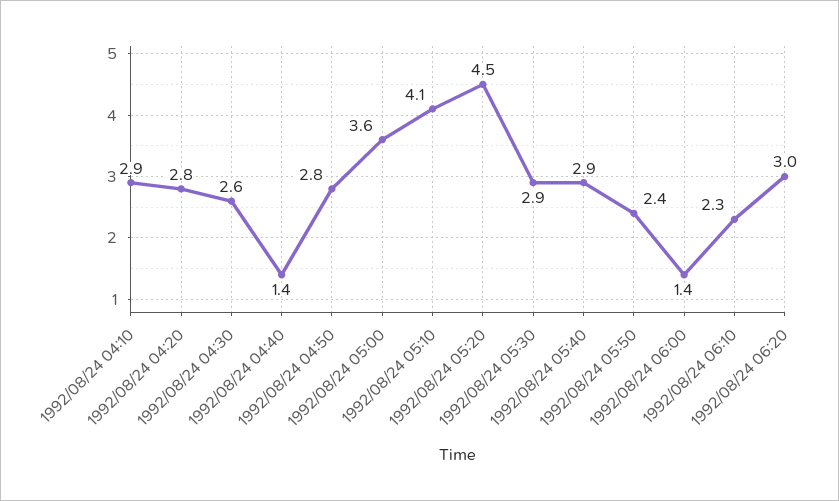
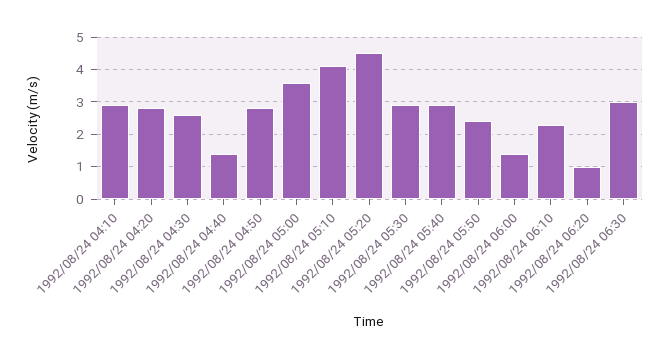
1992/08/24 06:20: 3 -> 1
1992/08/24 06:30: none -> 3

